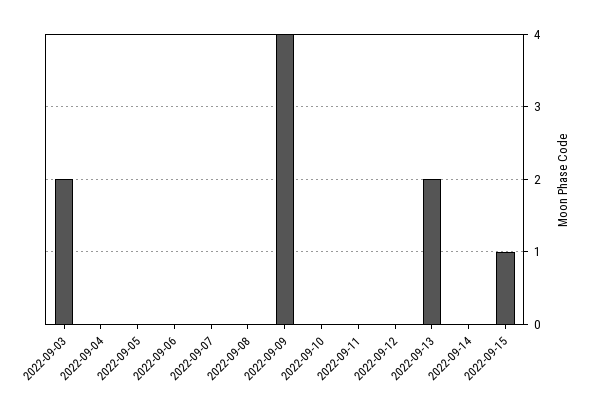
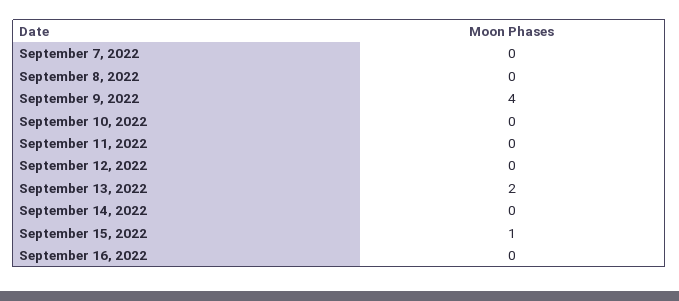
2022-09-03: 2 -> none
2022-09-04: 0 -> none
2022-09-05: 0 -> none
2022-09-06: 0 -> none
September 16, 2022: none -> 0

